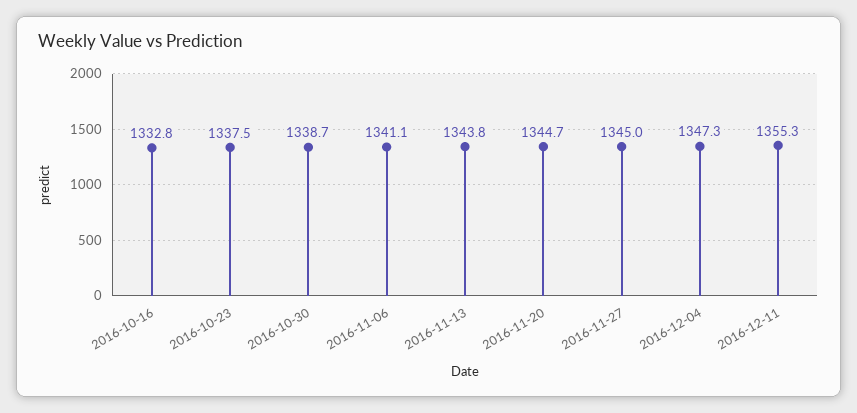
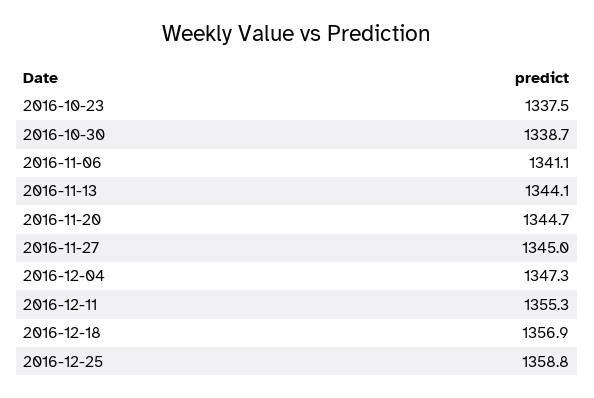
2016-10-16: 1332.8 -> none
2016-11-13: 1343.8 -> 1344.1
2016-12-18: none -> 1356.9
2016-12-25: none -> 1358.8

